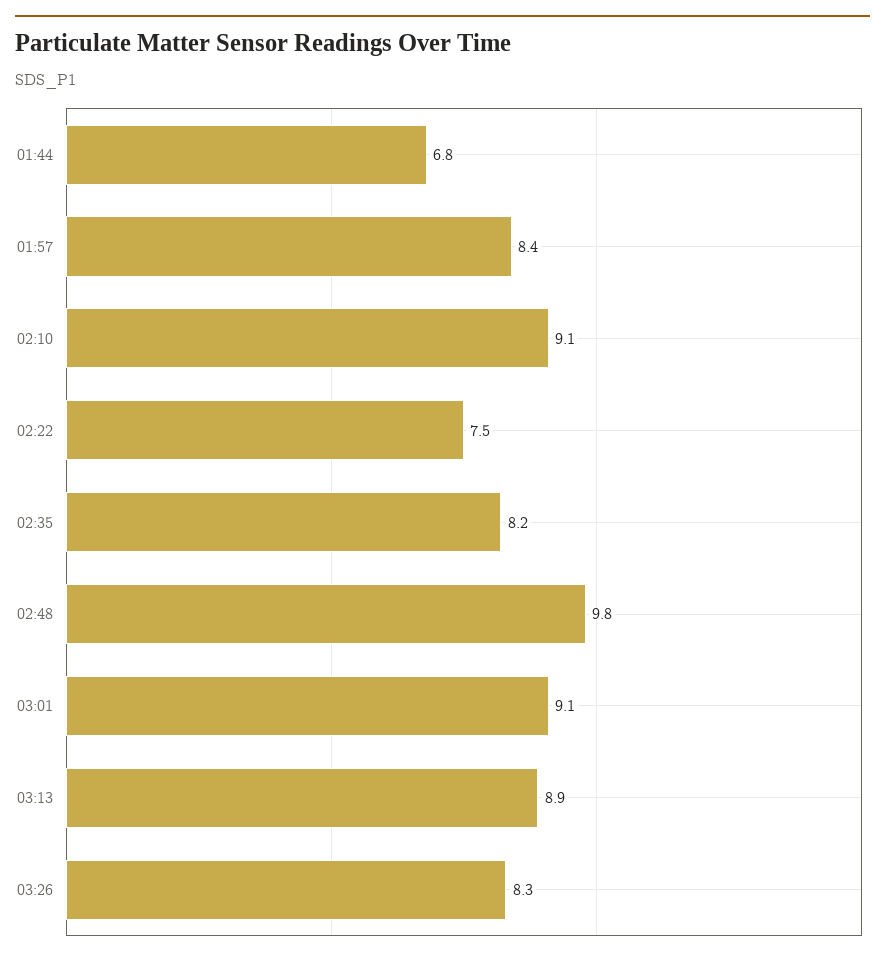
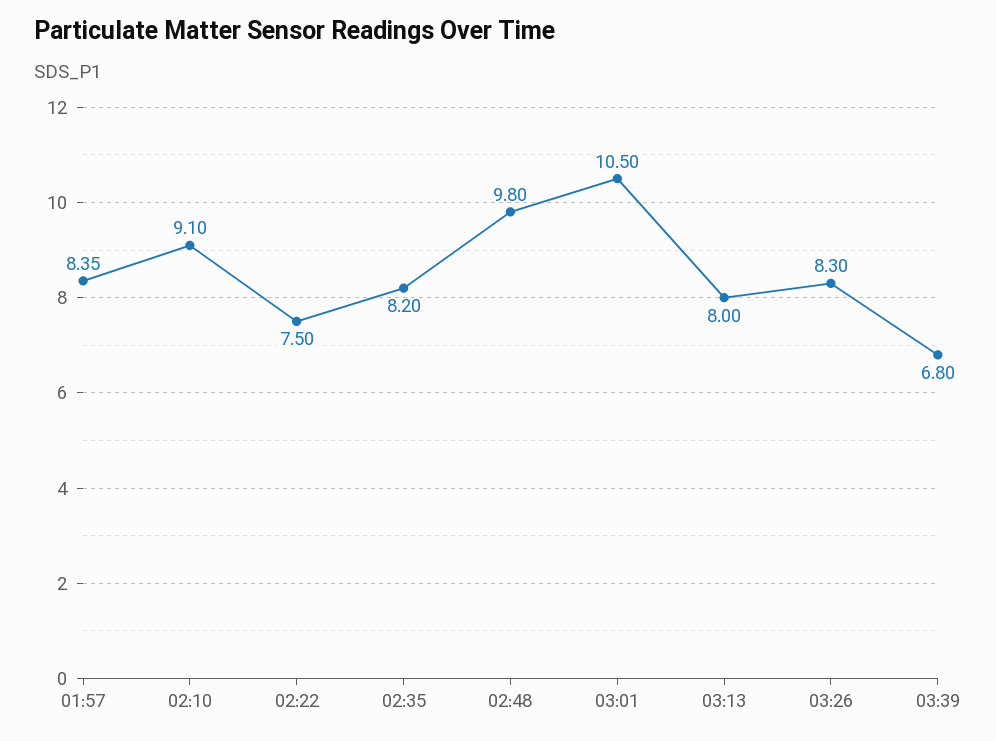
01:44: 6.8 -> none
03:01: 9.1 -> 10.5
03:13: 8.9 -> 8
03:39: none -> 6.8

